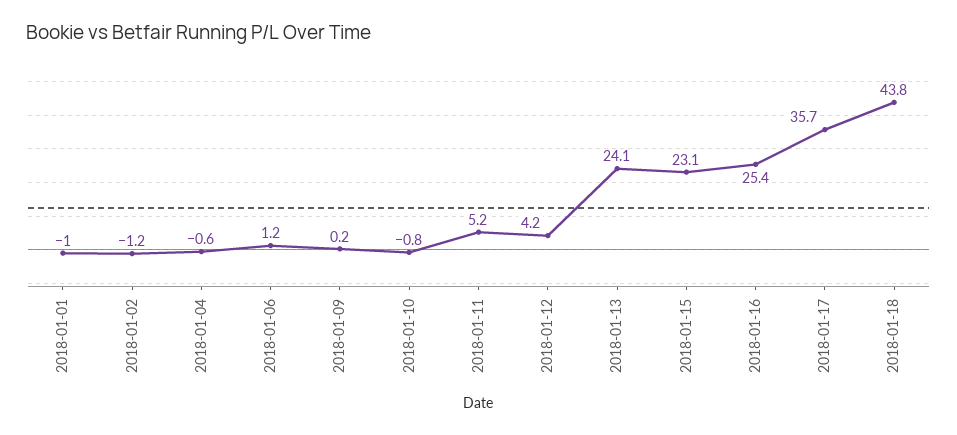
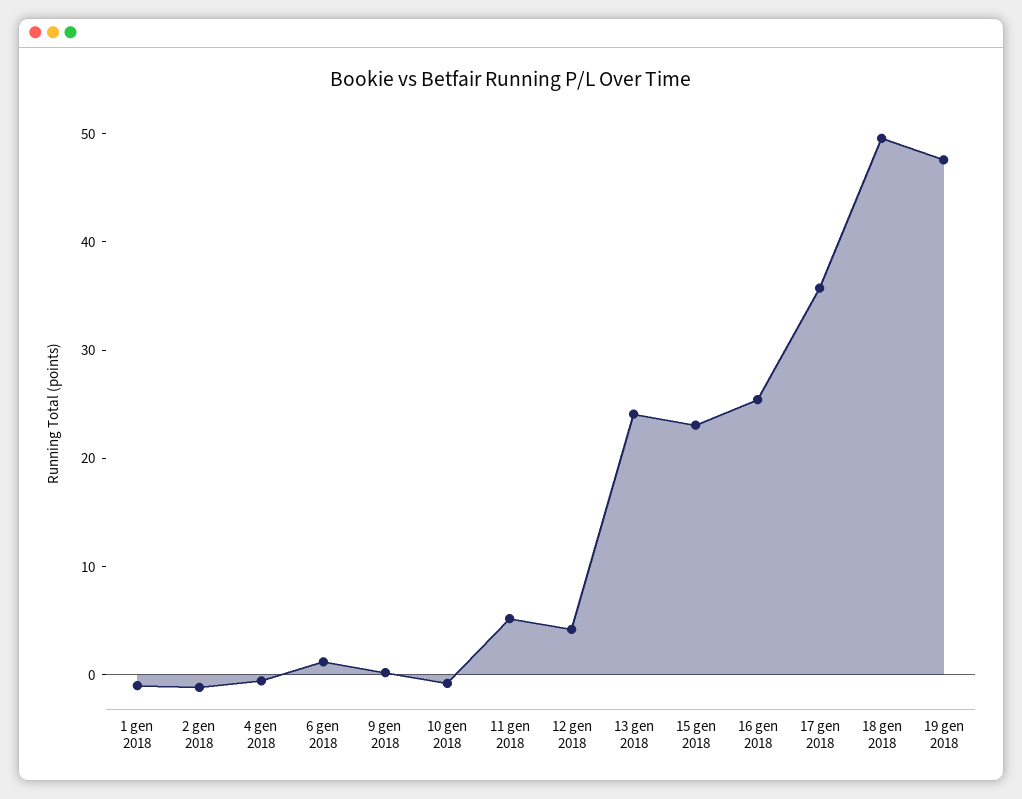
2018-01-18: 43.8 -> 50
19 gen 2018: none -> 48

